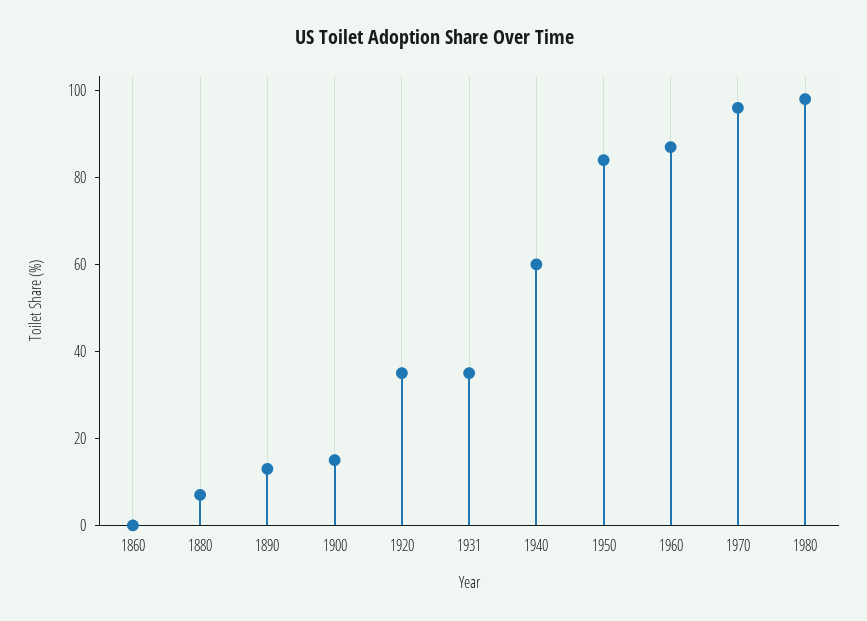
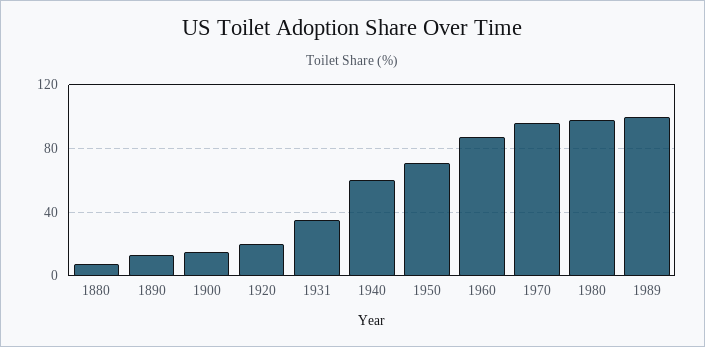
1860: 0 -> none
1920: 35 -> 20
1950: 85 -> 70
1989: none -> 100

